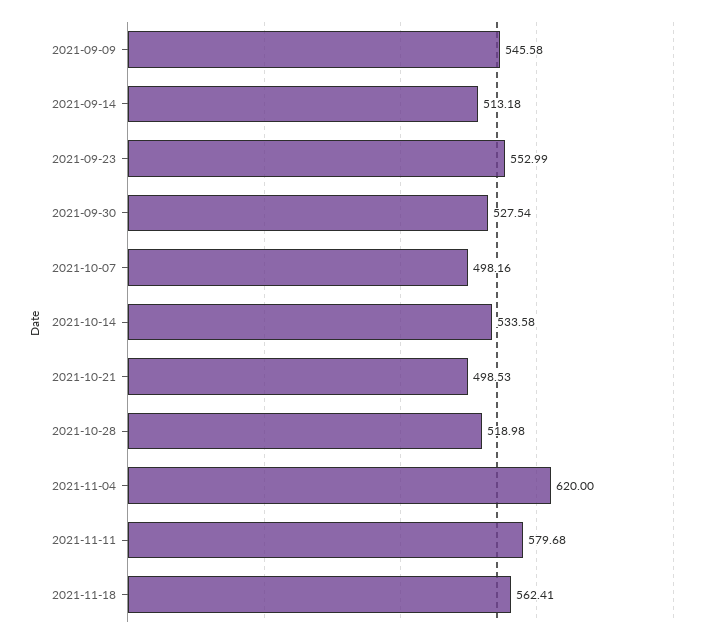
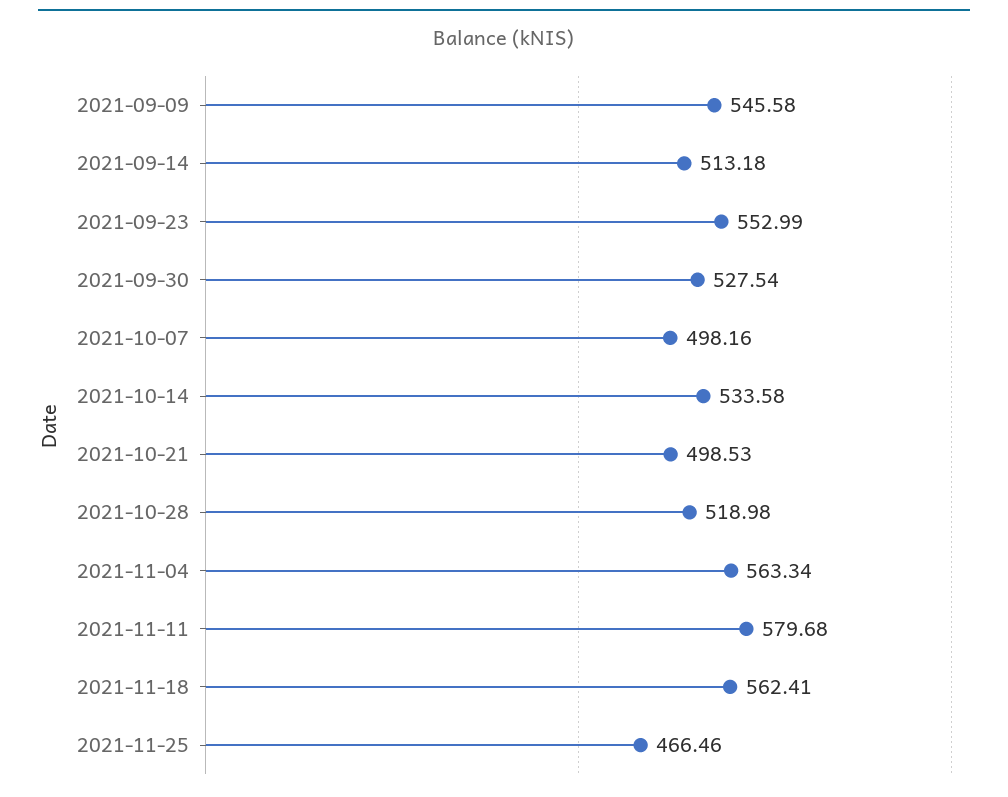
2021-11-04: 620 -> 563.34
2021-11-25: none -> 466.46

